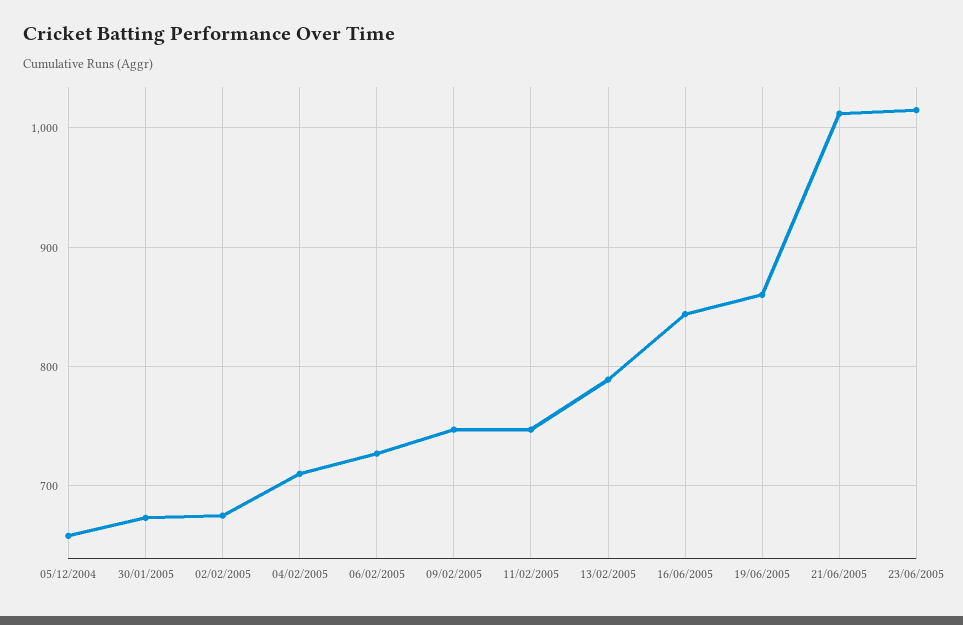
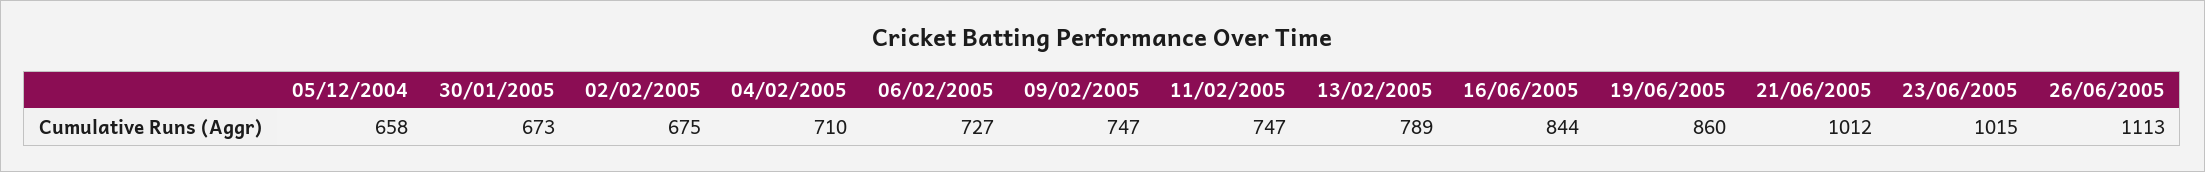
26/06/2005: none -> 1113

